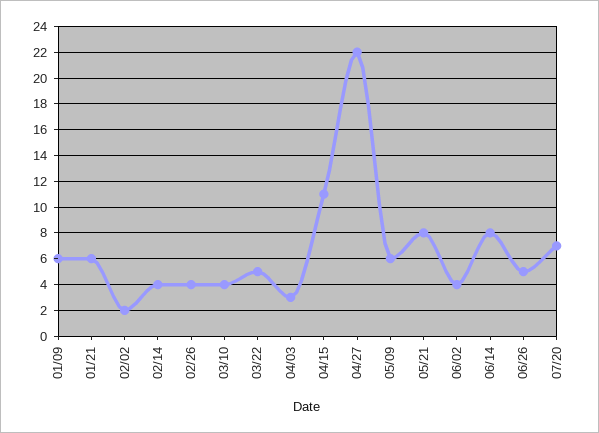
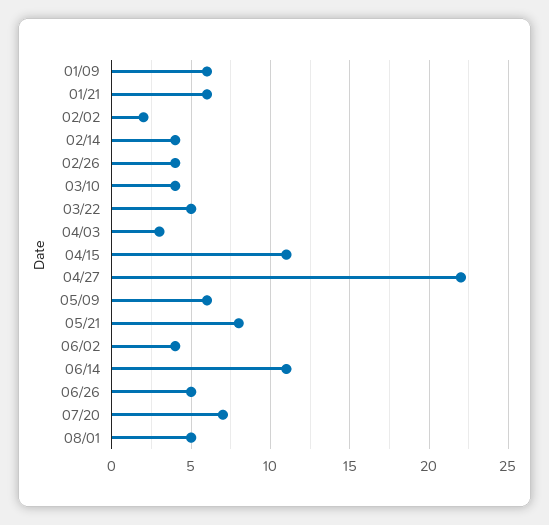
06/14: 8 -> 11
08/01: none -> 5

